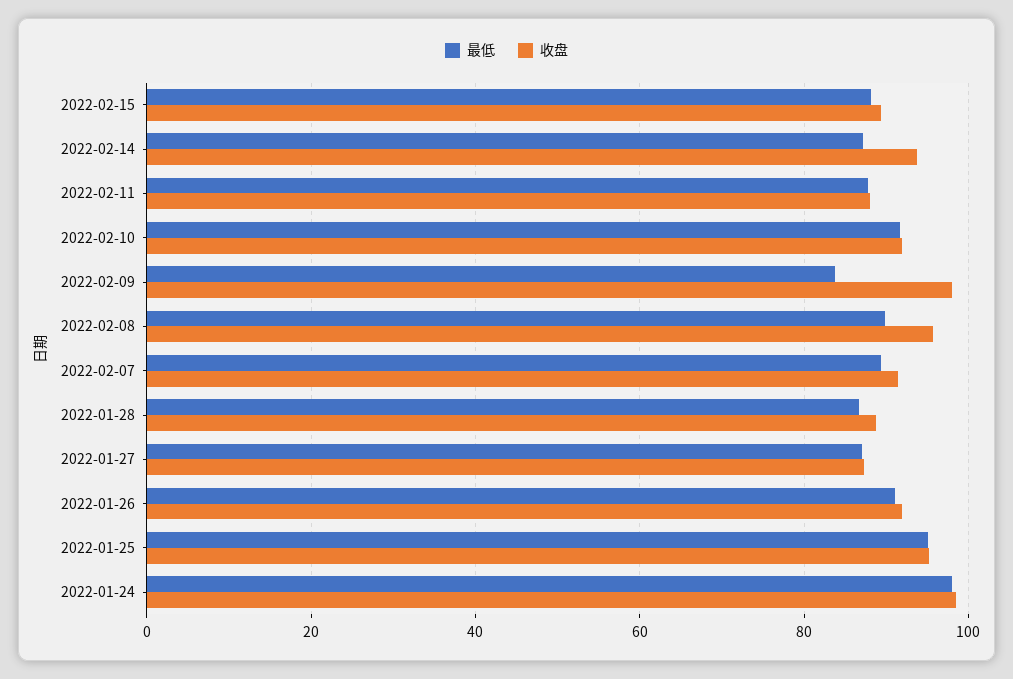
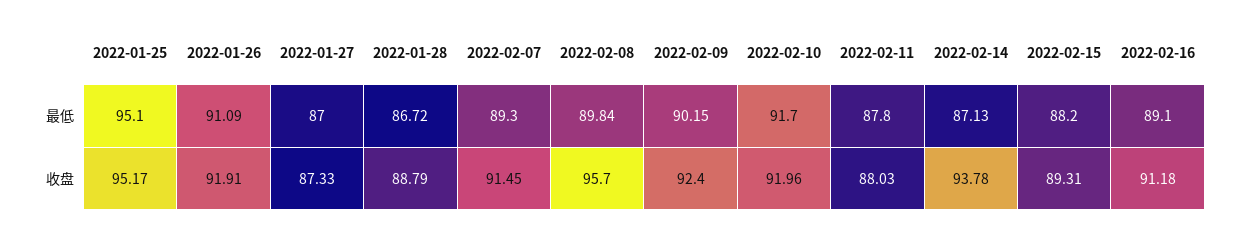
最低, 2022-02-09: 84 -> 90.15
收盘, 2022-02-09: 98 -> 92.4
最低, 2022-01-24: 98 -> none
收盘, 2022-01-24: 98 -> none
最低, 2022-02-16: none -> 89.1
收盘, 2022-02-16: none -> 91.18

